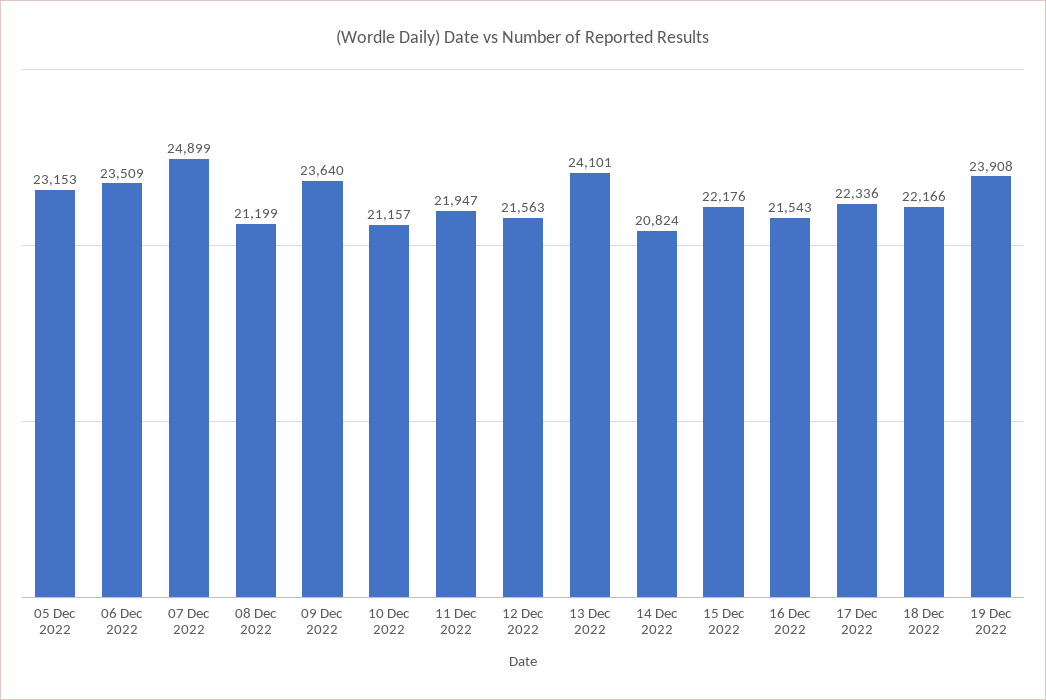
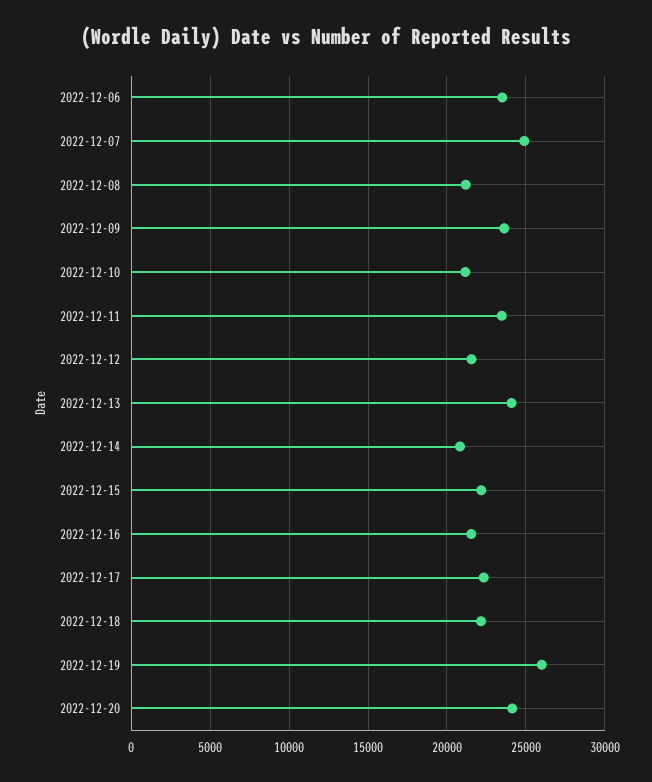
05 Dec 2022: 23153 -> none
11 Dec 2022: 21947 -> 23500
19 Dec 2022: 23908 -> 26000
2022-12-20: none -> 24000

